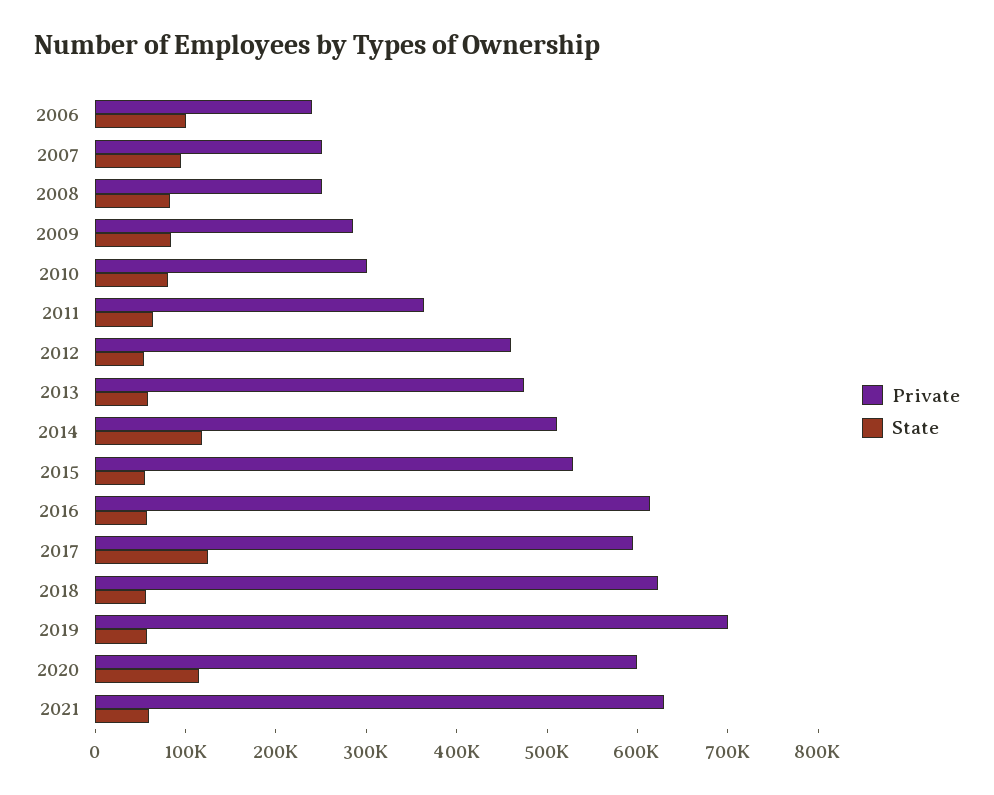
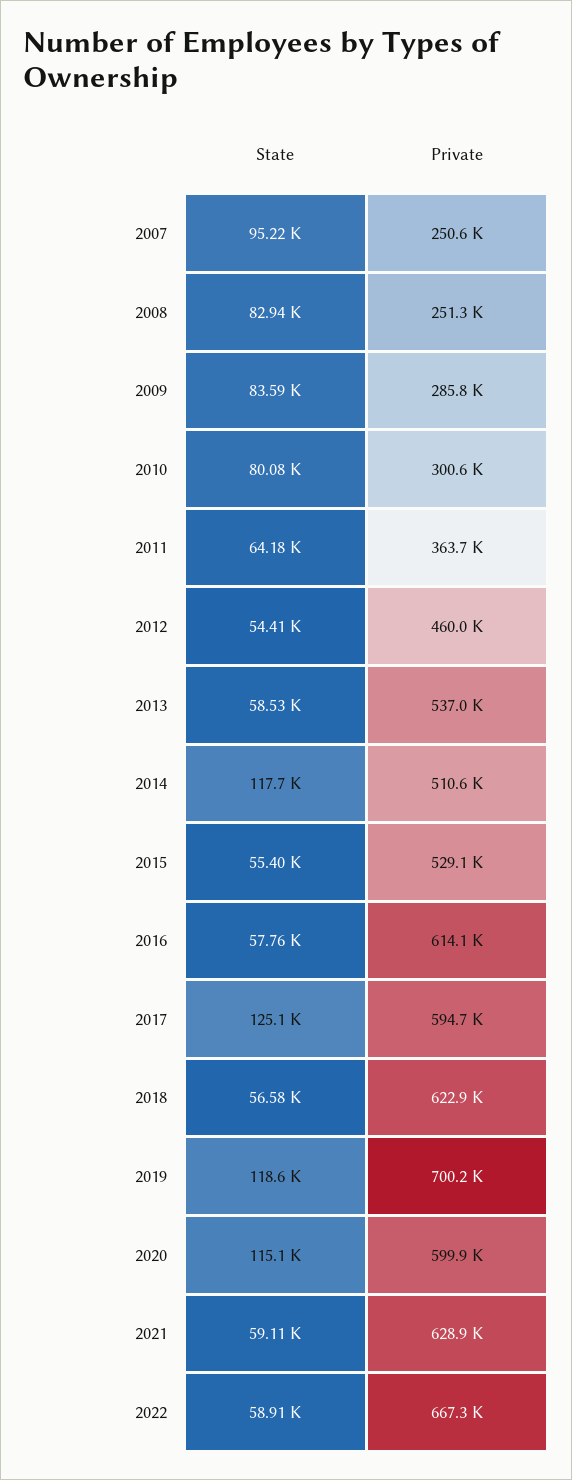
Private, 2006: 240000 -> none
State, 2006: 100000 -> none
Private, 2013: 480000 -> 537000
State, 2019: 60000 -> 118600
State, 2022: none -> 58910
Private, 2022: none -> 667300

